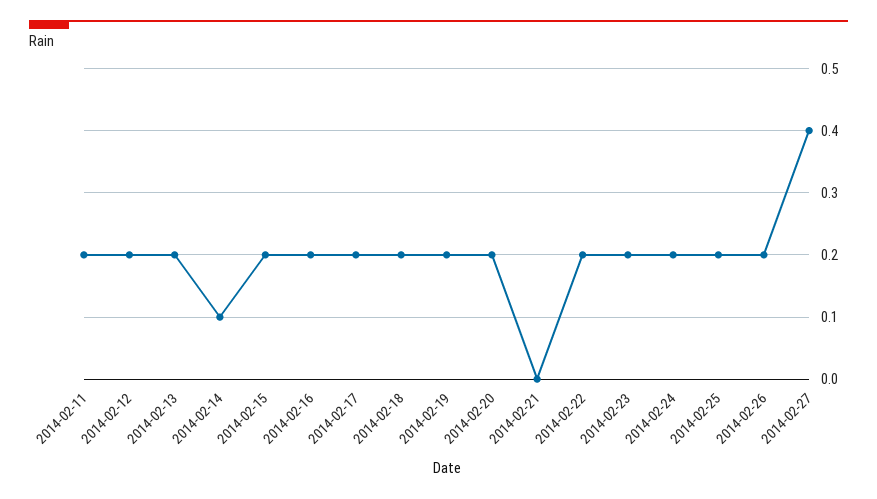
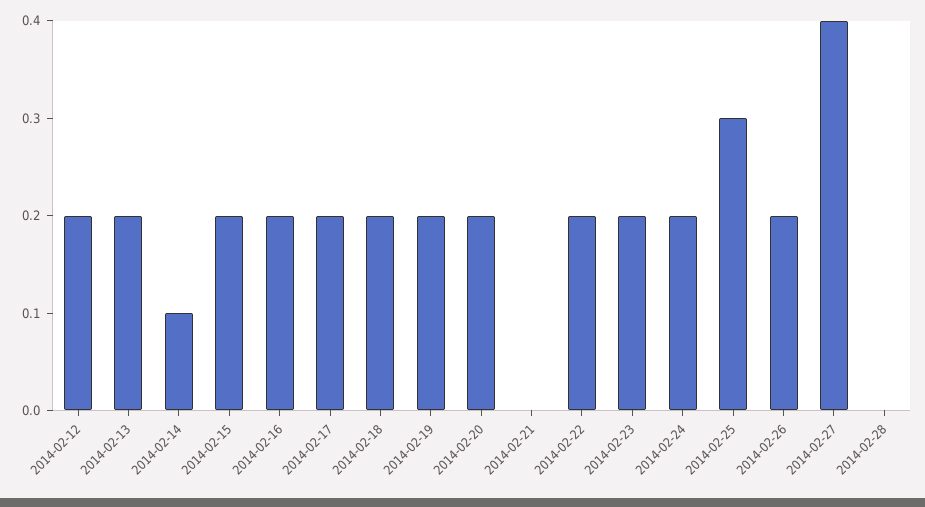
2014-02-11: 0.2 -> none
2014-02-25: 0.2 -> 0.3
2014-02-28: none -> 0

